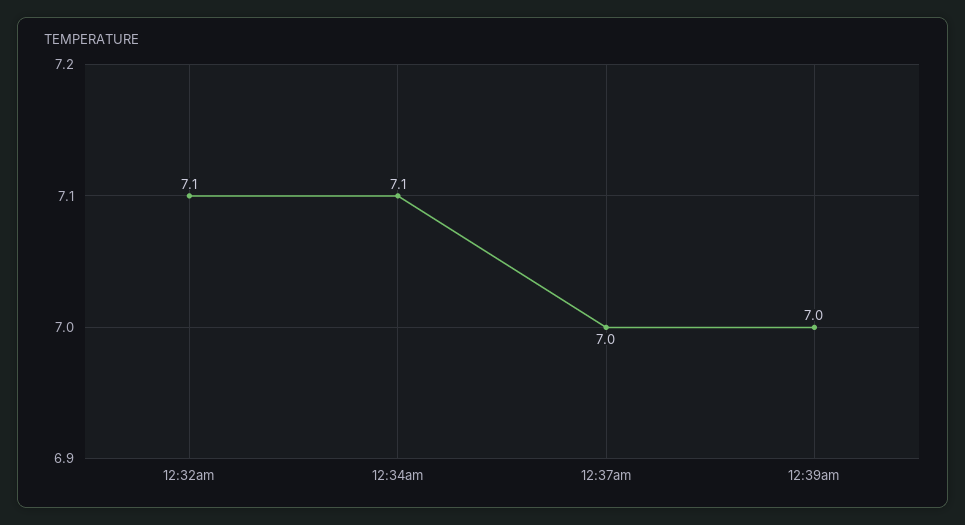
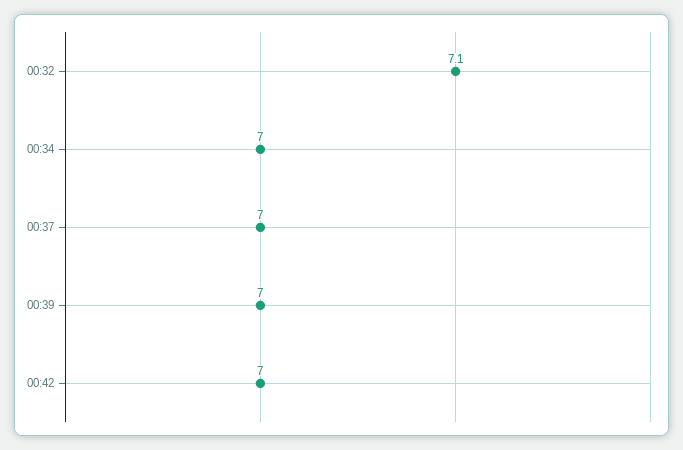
12:34am: 7.1 -> 7
00:42: none -> 7

